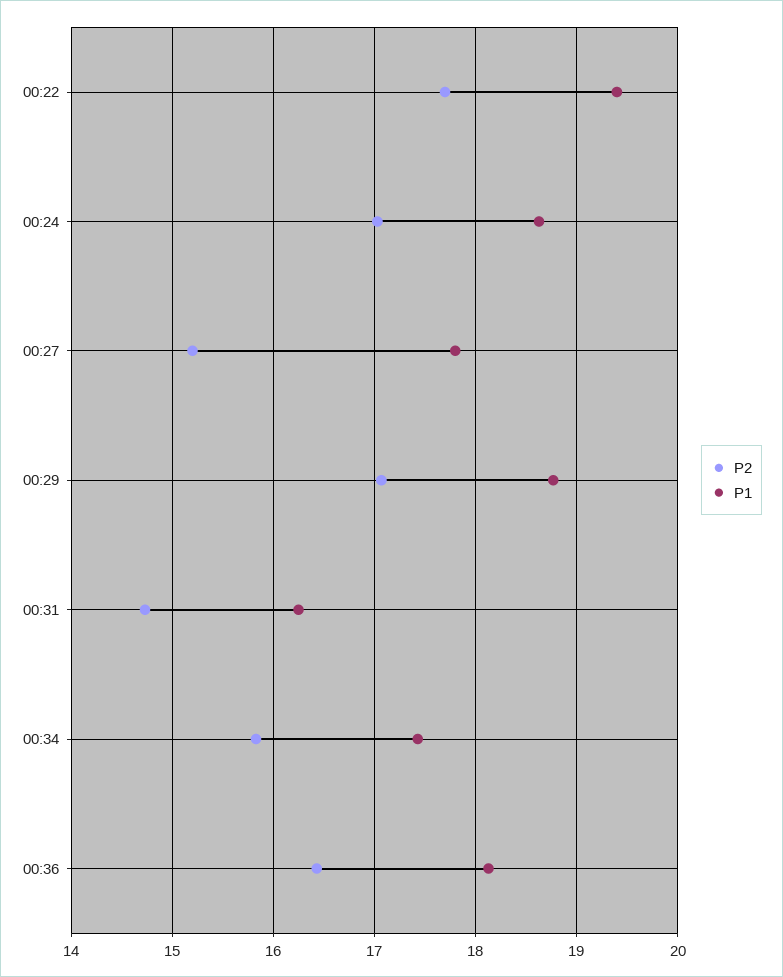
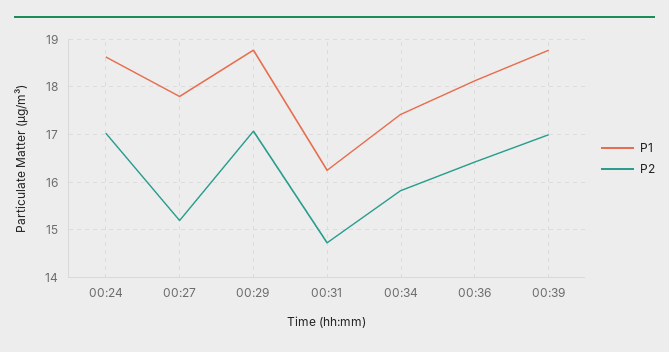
P2, 00:22: 17.7 -> none
P1, 00:22: 19.4 -> none
P1, 00:39: none -> 18.8
P2, 00:39: none -> 17

